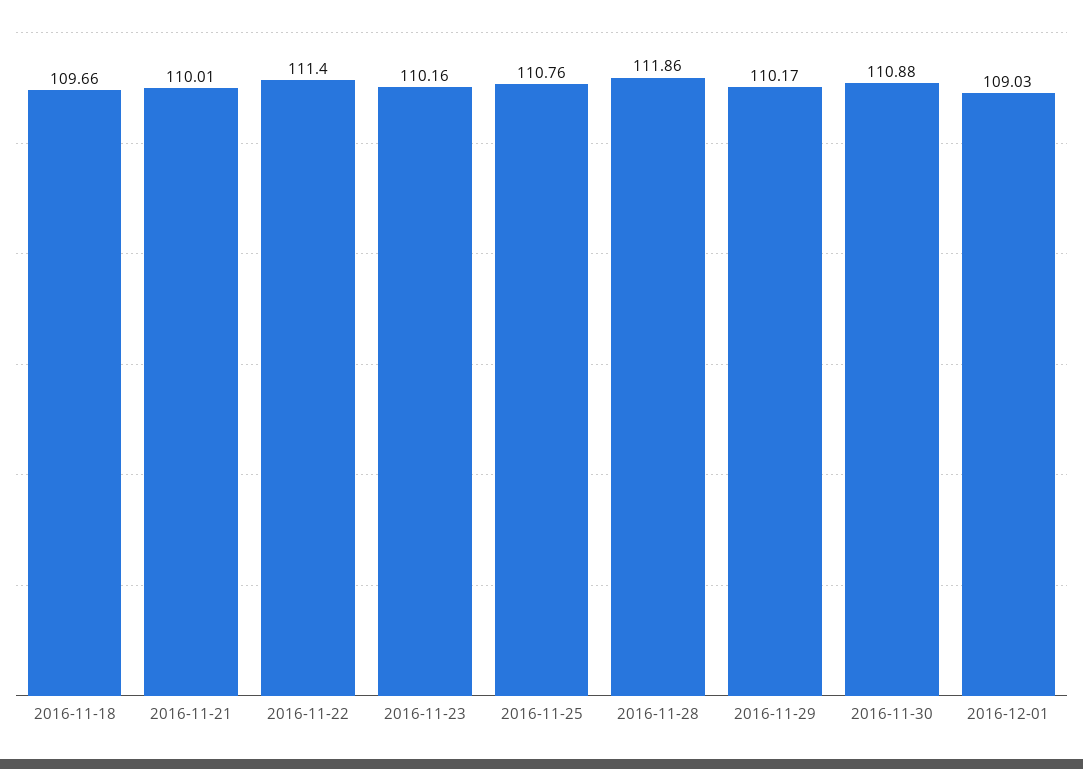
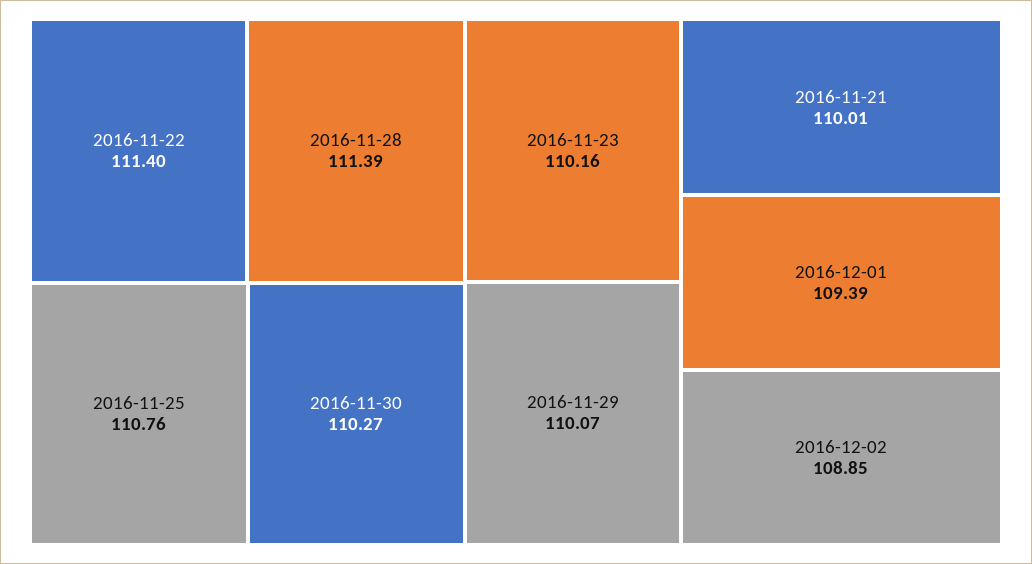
2016-11-18: 109.66 -> none
2016-11-28: 111.86 -> 111.39
2016-11-29: 110.17 -> 110.07
2016-11-30: 110.88 -> 110.27
2016-12-01: 109.03 -> 109.39
2016-12-02: none -> 108.85

